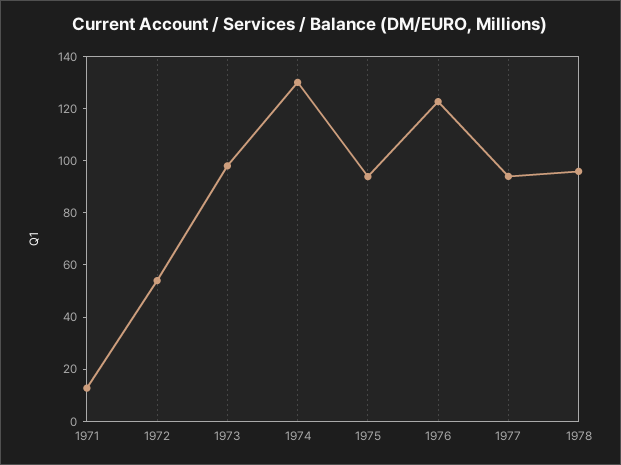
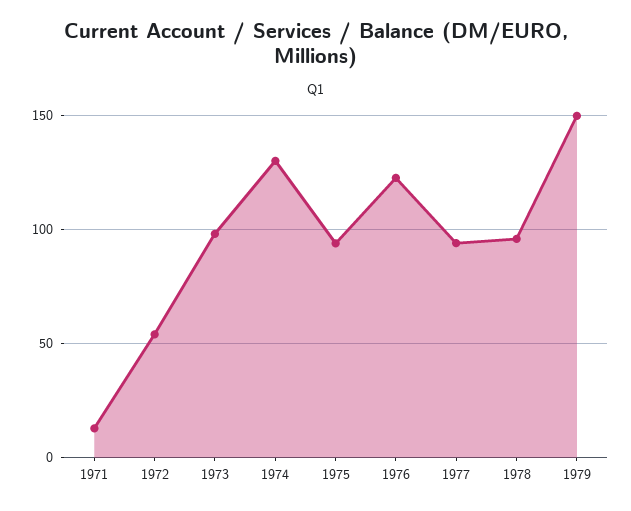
1979: none -> 150

